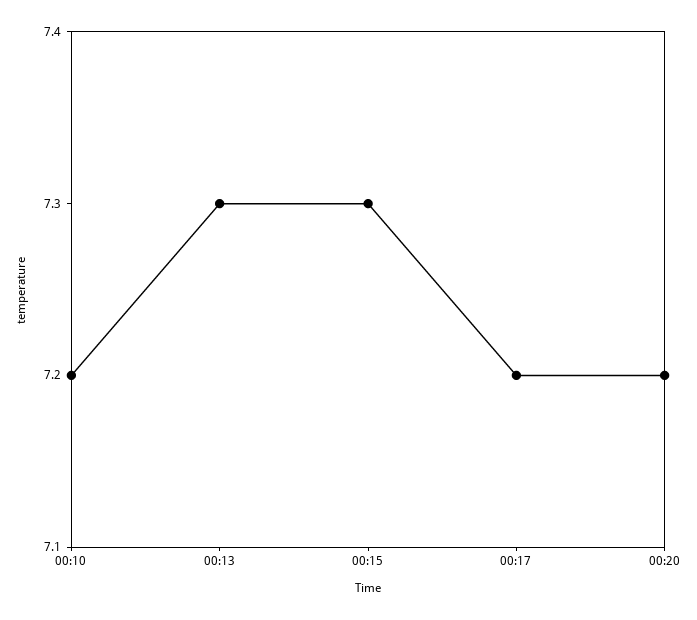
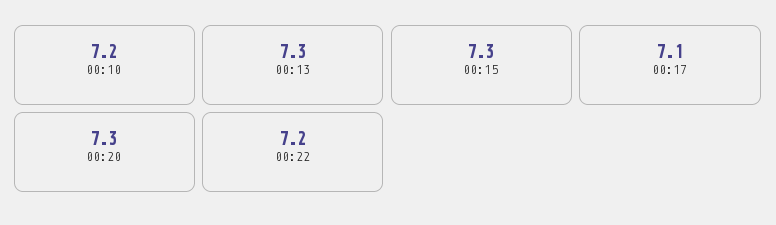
00:17: 7.2 -> 7.1
00:20: 7.2 -> 7.3
00:22: none -> 7.2

